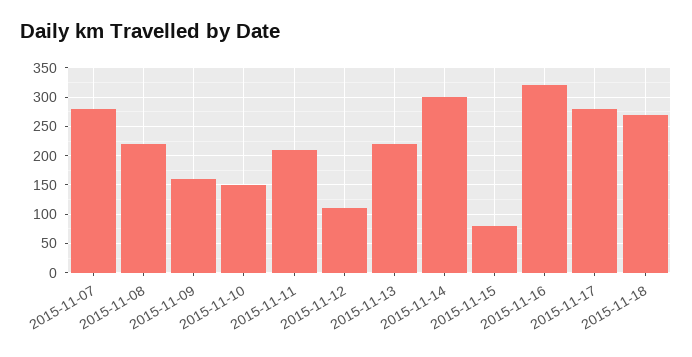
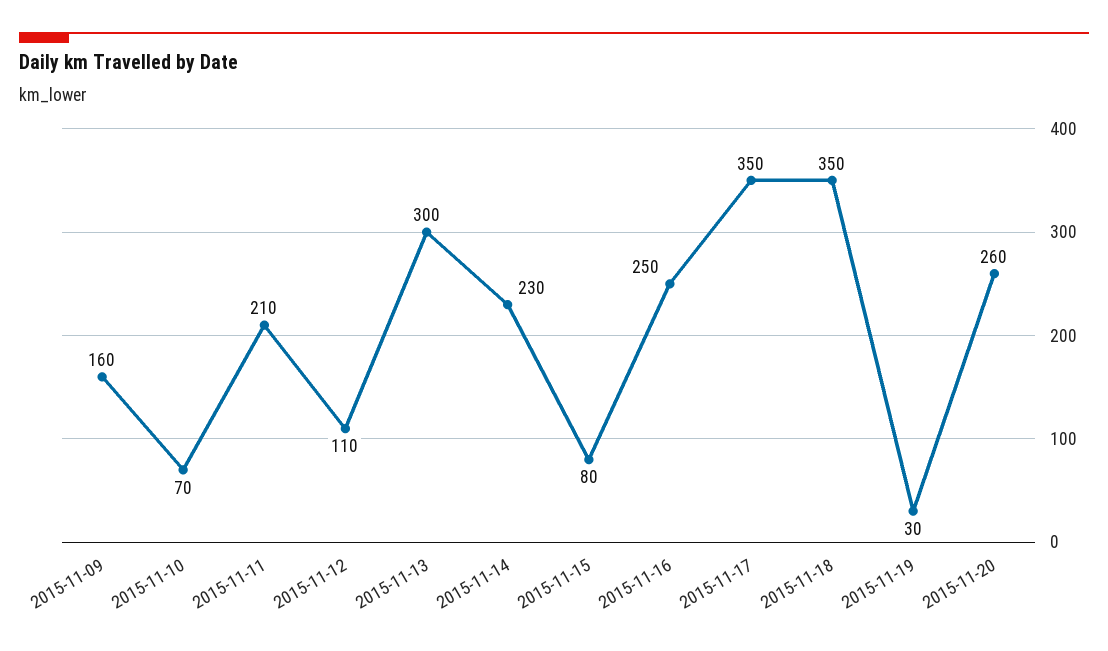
2015-11-07: 275 -> none
2015-11-08: 225 -> none
2015-11-10: 150 -> 70
2015-11-13: 225 -> 300
2015-11-14: 300 -> 230
2015-11-16: 325 -> 250
2015-11-17: 275 -> 350
2015-11-18: 275 -> 350
2015-11-19: none -> 30
2015-11-20: none -> 260

